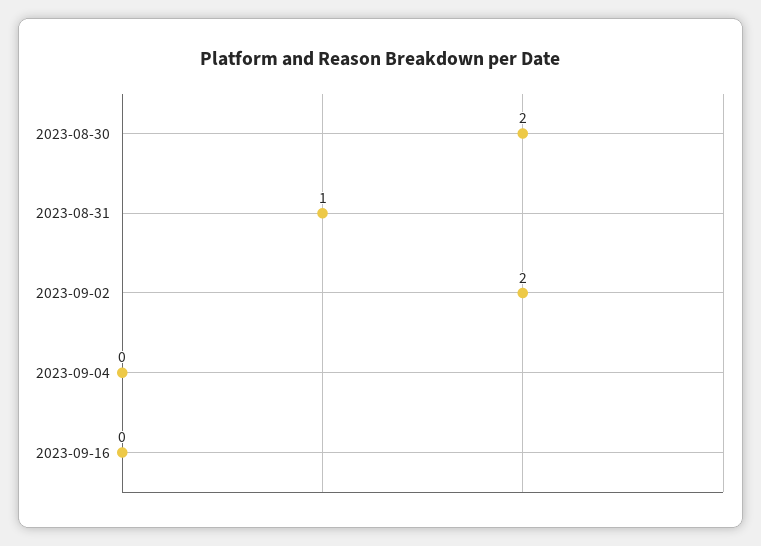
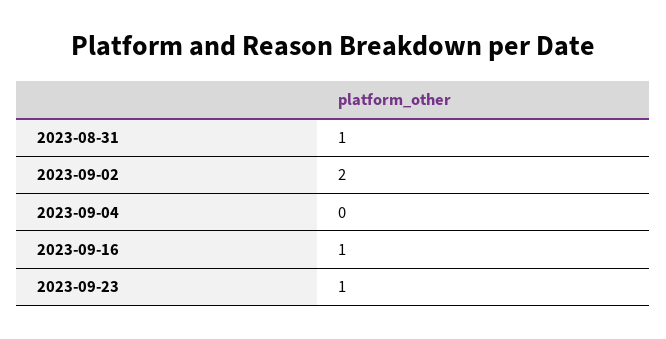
2023-08-30: 2 -> none
2023-09-16: 0 -> 1
2023-09-23: none -> 1

